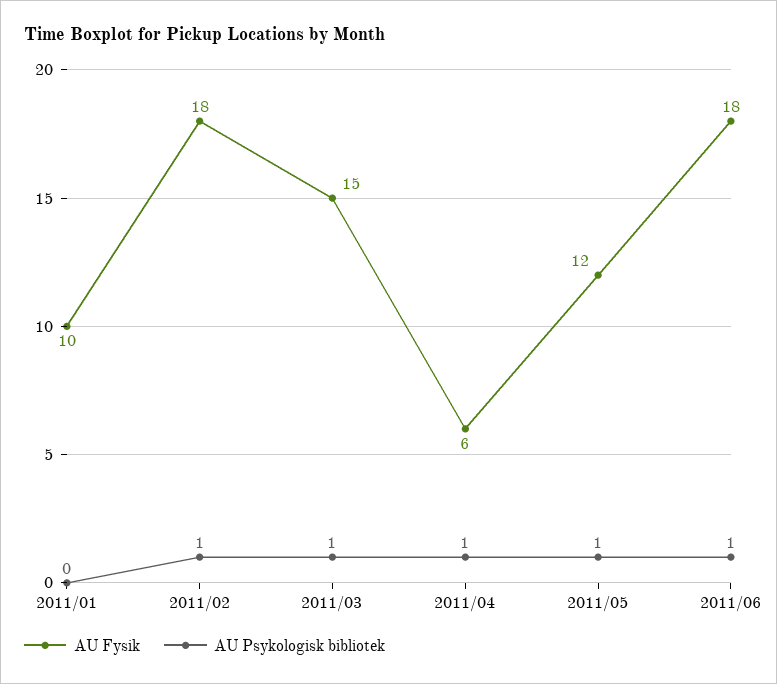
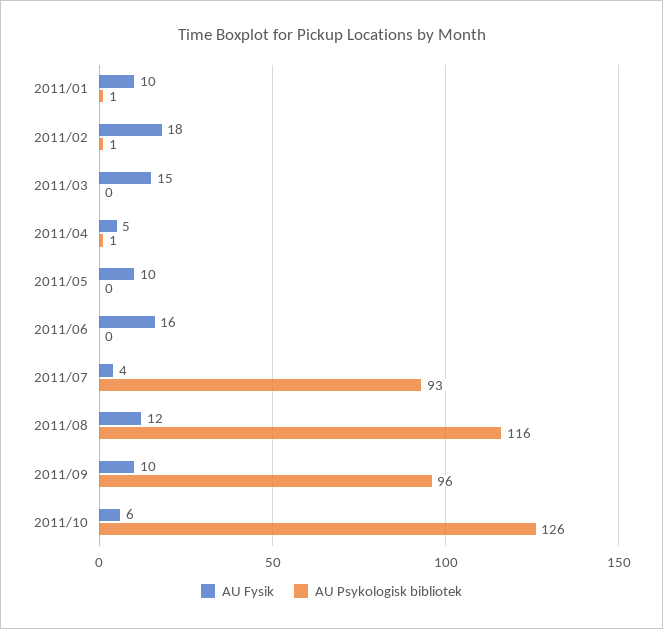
AU Psykologisk bibliotek, 2011/01: 0 -> 1
AU Psykologisk bibliotek, 2011/03: 1 -> 0
AU Fysik, 2011/04: 6 -> 5
AU Fysik, 2011/05: 12 -> 10
AU Psykologisk bibliotek, 2011/05: 1 -> 0
AU Fysik, 2011/06: 18 -> 16
AU Psykologisk bibliotek, 2011/06: 1 -> 0
AU Fysik, 2011/07: none -> 4
AU Psykologisk bibliotek, 2011/07: none -> 93
AU Fysik, 2011/08: none -> 12
AU Psykologisk bibliotek, 2011/08: none -> 116
AU Fysik, 2011/09: none -> 10
AU Psykologisk bibliotek, 2011/09: none -> 96
AU Fysik, 2011/10: none -> 6
AU Psykologisk bibliotek, 2011/10: none -> 126

